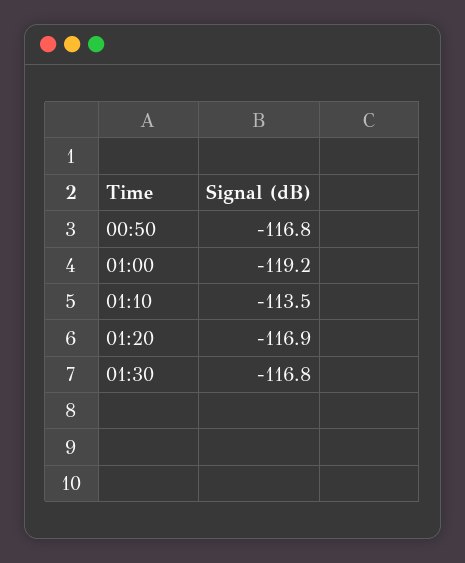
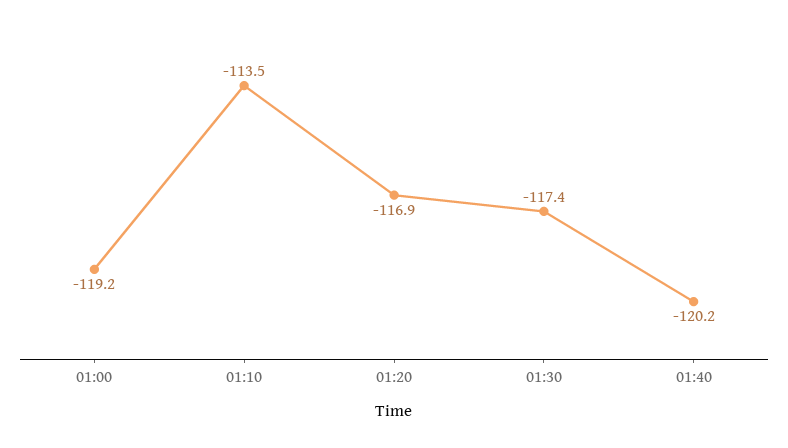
00:50: -116.8 -> none
01:30: -116.8 -> -117.4
01:40: none -> -120.2

